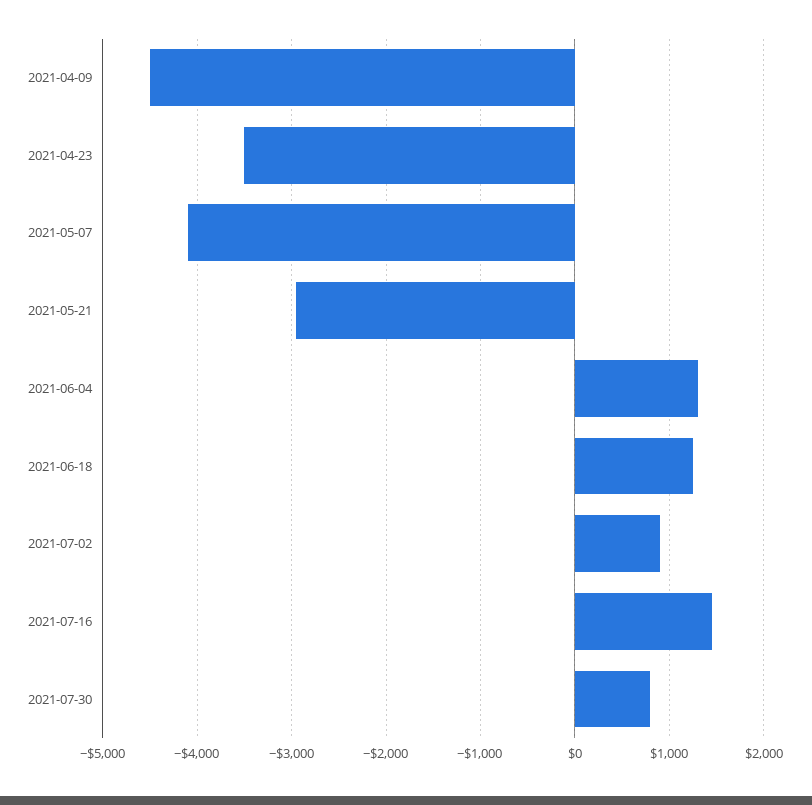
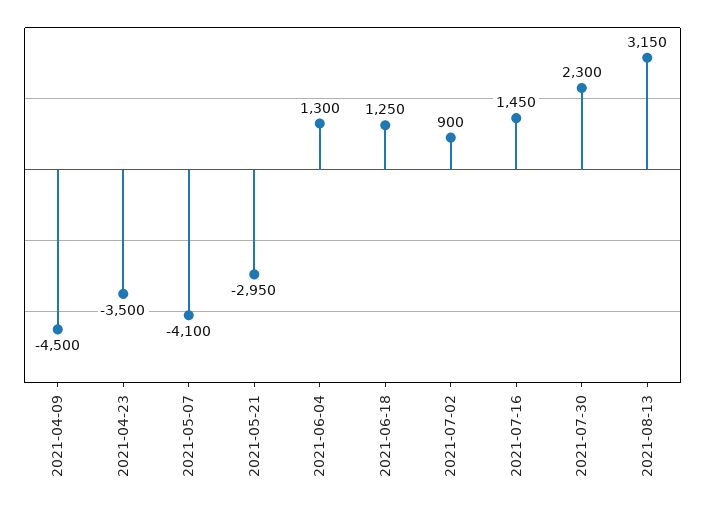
2021-07-30: 800 -> 2300
2021-08-13: none -> 3150

